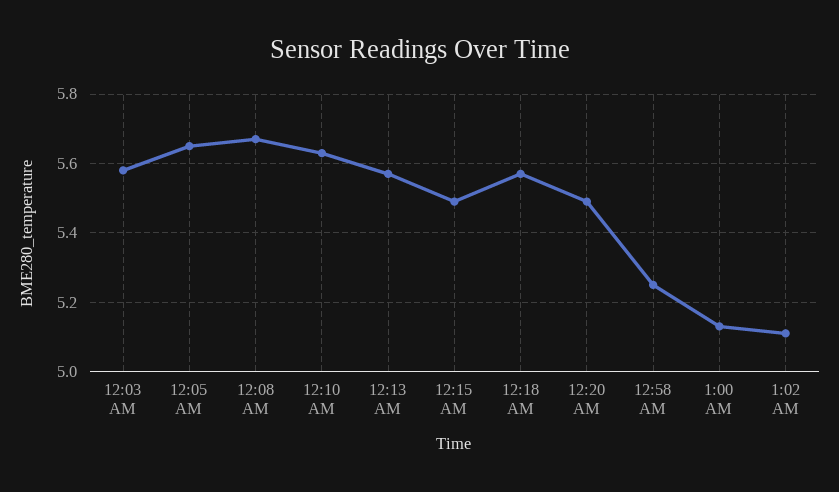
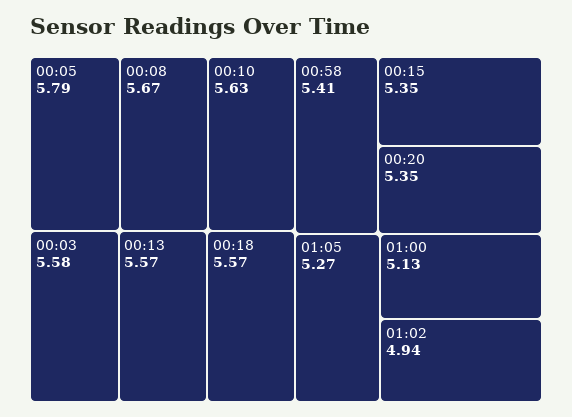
12:05 AM: 5.65 -> 5.79
12:15 AM: 5.5 -> 5.35
12:20 AM: 5.5 -> 5.35
12:58 AM: 5.25 -> 5.41
1:02 AM: 5.1 -> 4.94
01:05: none -> 5.27

